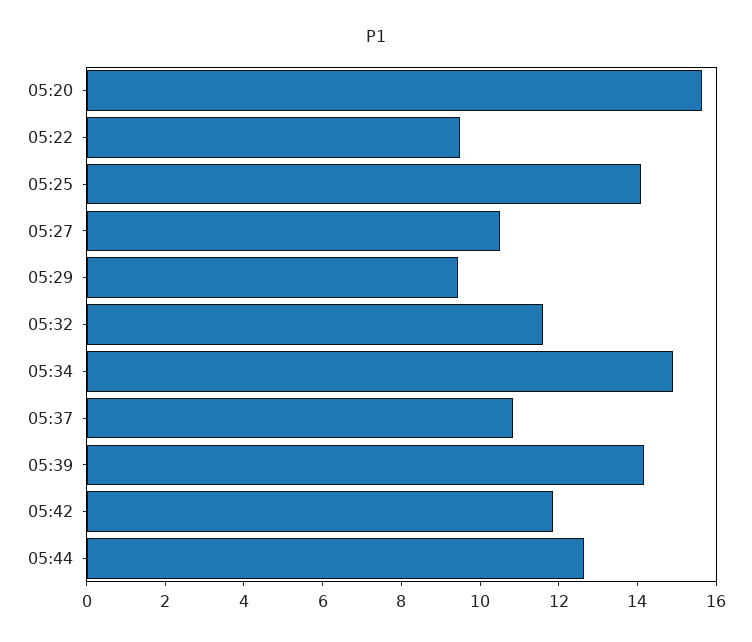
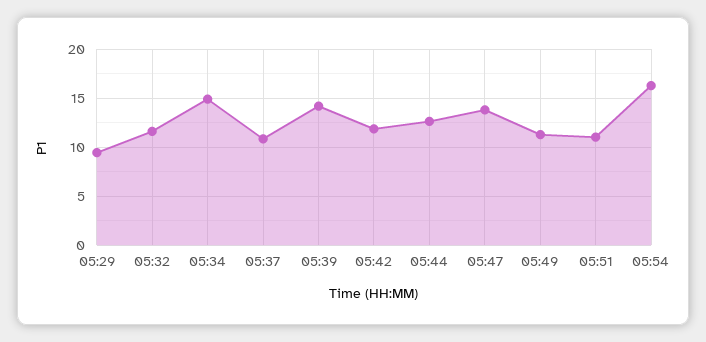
05:20: 15.5 -> none
05:22: 9.5 -> none
05:25: 14 -> none
05:27: 10.5 -> none
05:47: none -> 14
05:49: none -> 11
05:51: none -> 11
05:54: none -> 16

